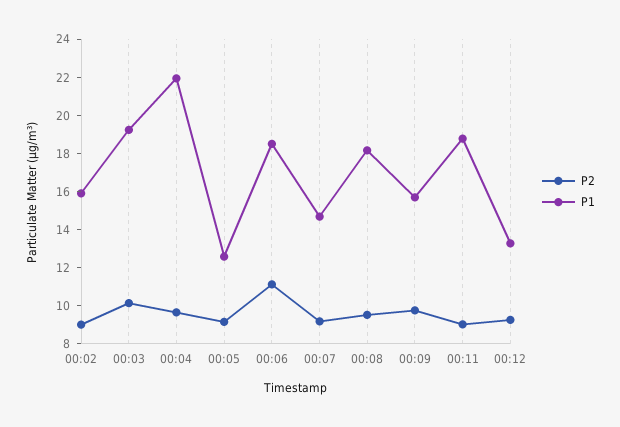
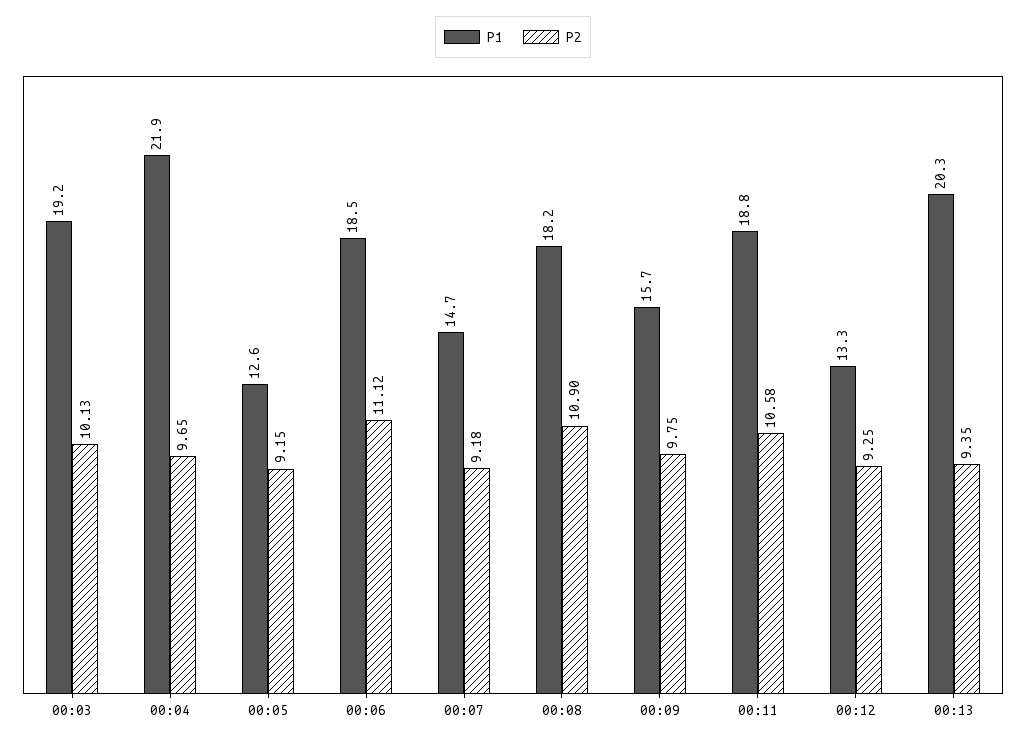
P2, 00:02: 9 -> none
P1, 00:02: 16 -> none
P2, 00:08: 9.5 -> 10.9
P2, 00:11: 9 -> 10.58
P1, 00:13: none -> 20.3
P2, 00:13: none -> 9.35

